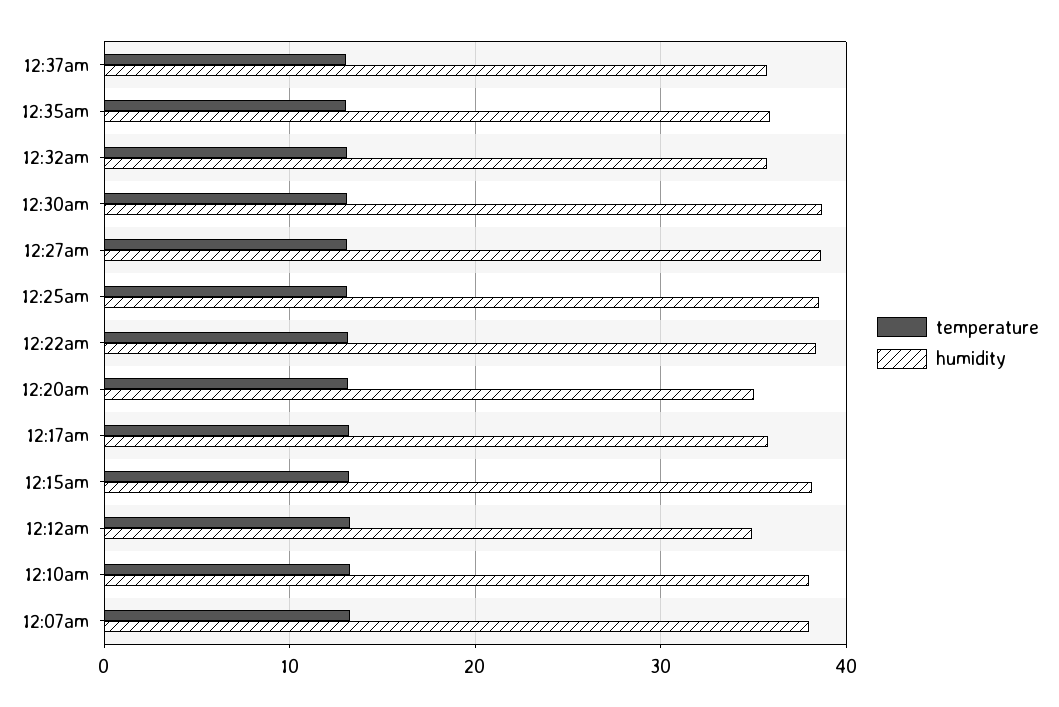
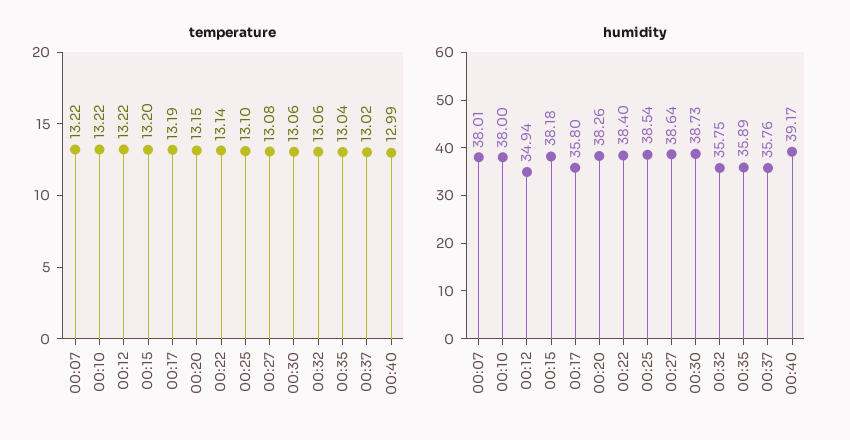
humidity, 12:20am: 35 -> 38.26
temperature, 00:40: none -> 12.99
humidity, 00:40: none -> 39.17

